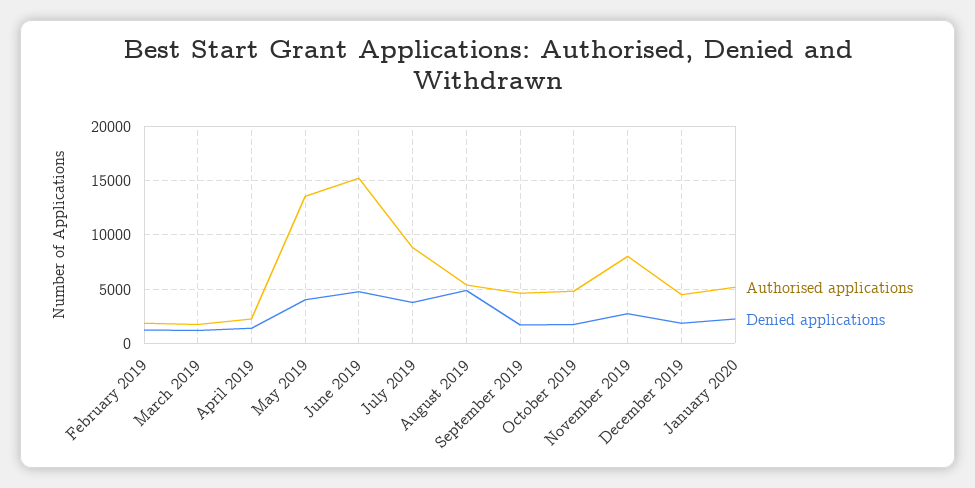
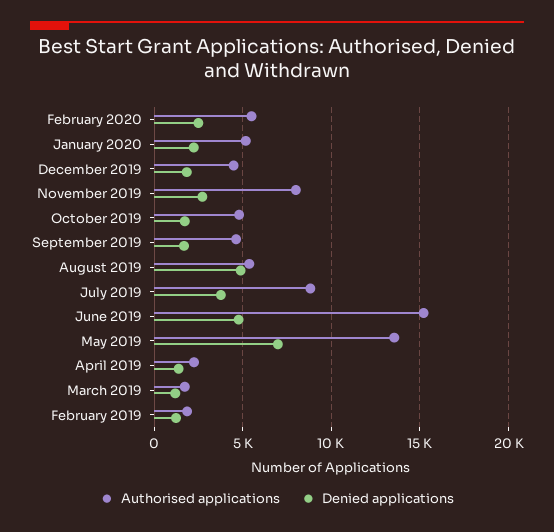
Denied applications, May 2019: 4000 -> 7000
Authorised applications, February 2020: none -> 5500
Denied applications, February 2020: none -> 2500

